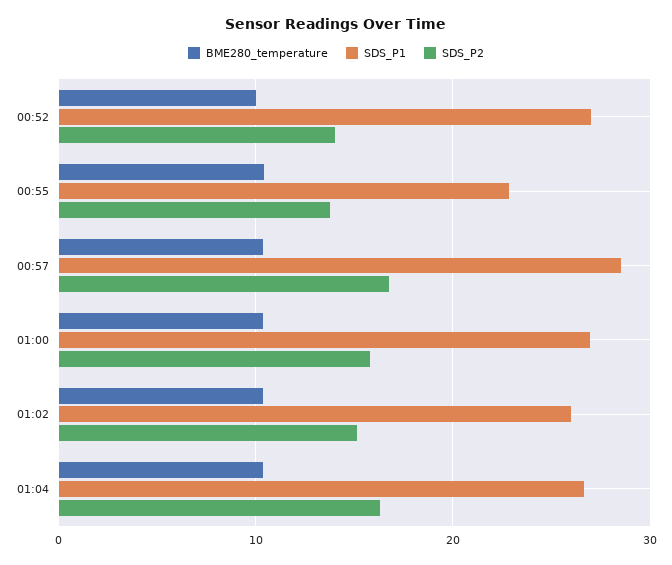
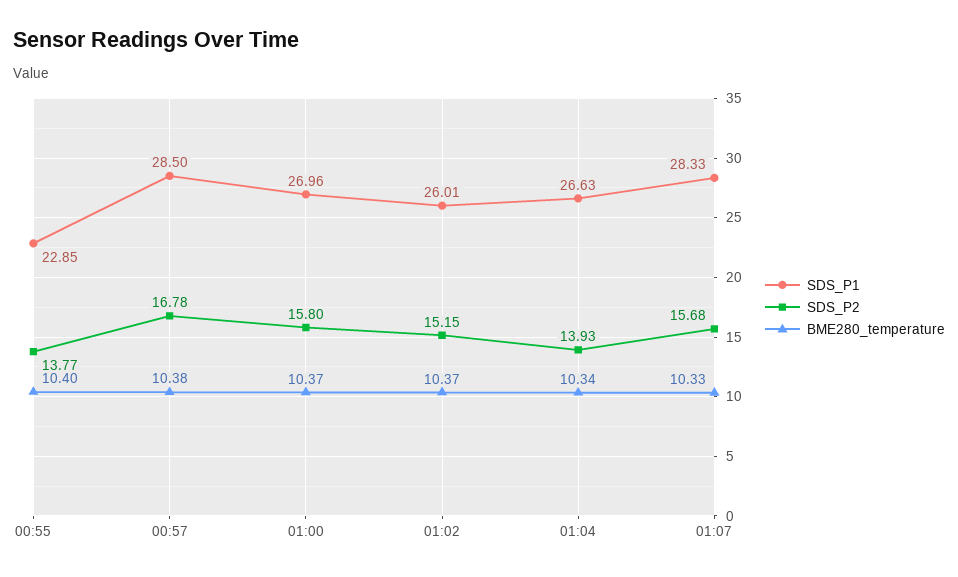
BME280_temperature, 00:52: 10 -> none
SDS_P1, 00:52: 27 -> none
SDS_P2, 00:52: 14 -> none
SDS_P2, 01:04: 16 -> 13.93
SDS_P1, 01:07: none -> 28.33
SDS_P2, 01:07: none -> 15.68
BME280_temperature, 01:07: none -> 10.33

